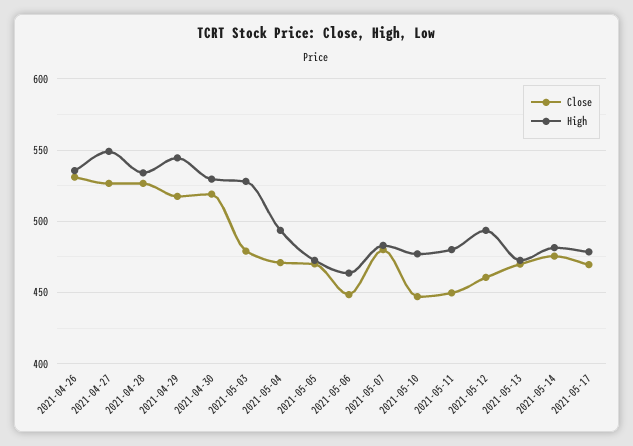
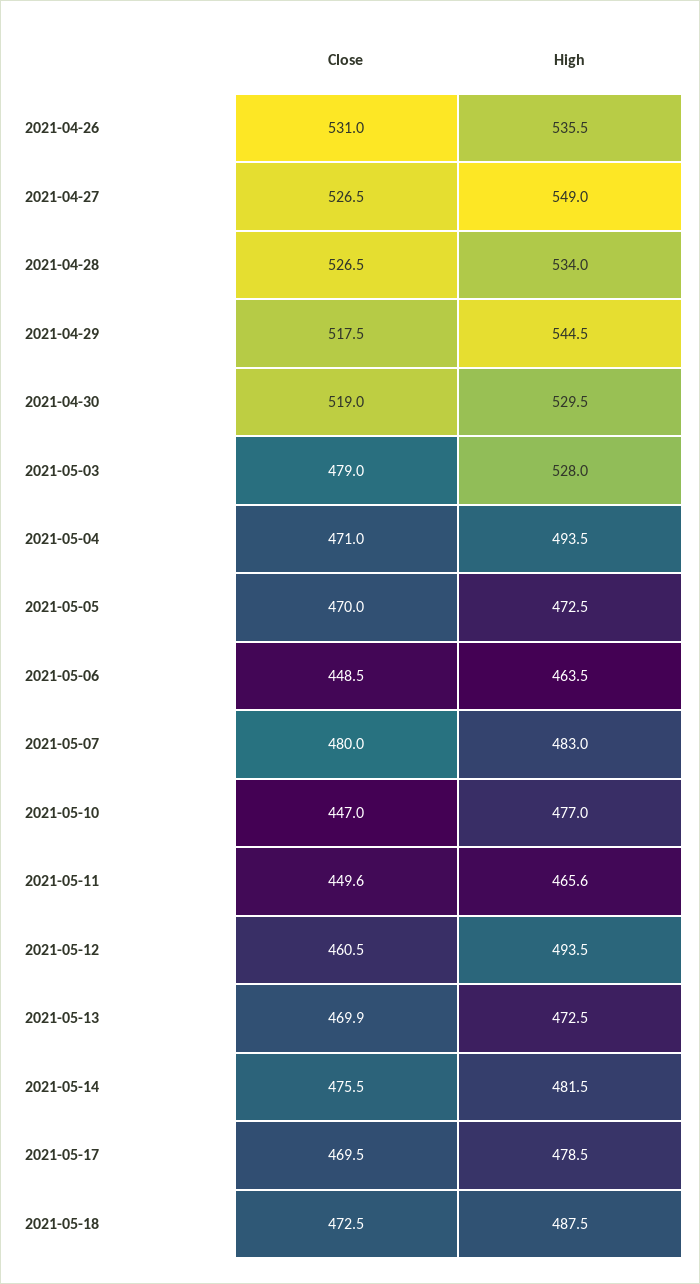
High, 2021-05-11: 480 -> 465.6
Close, 2021-05-18: none -> 472.5
High, 2021-05-18: none -> 487.5

